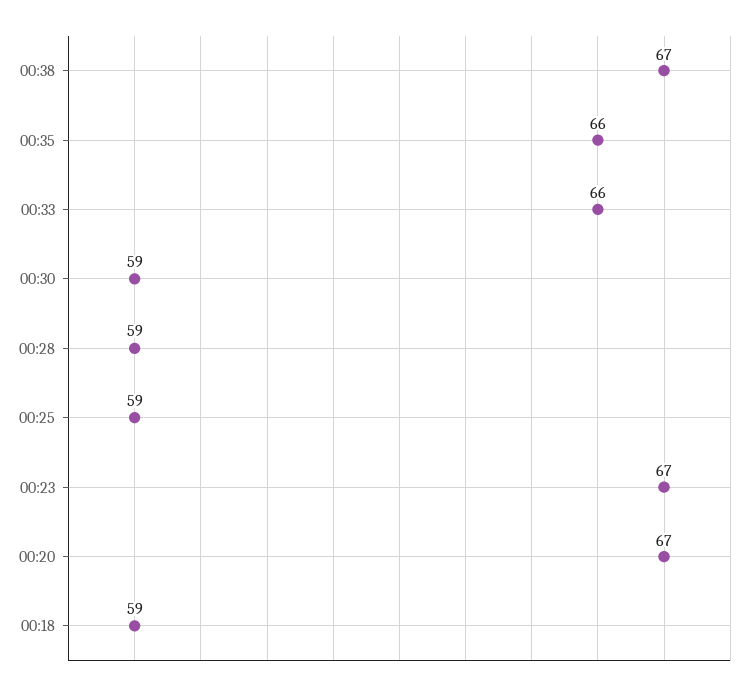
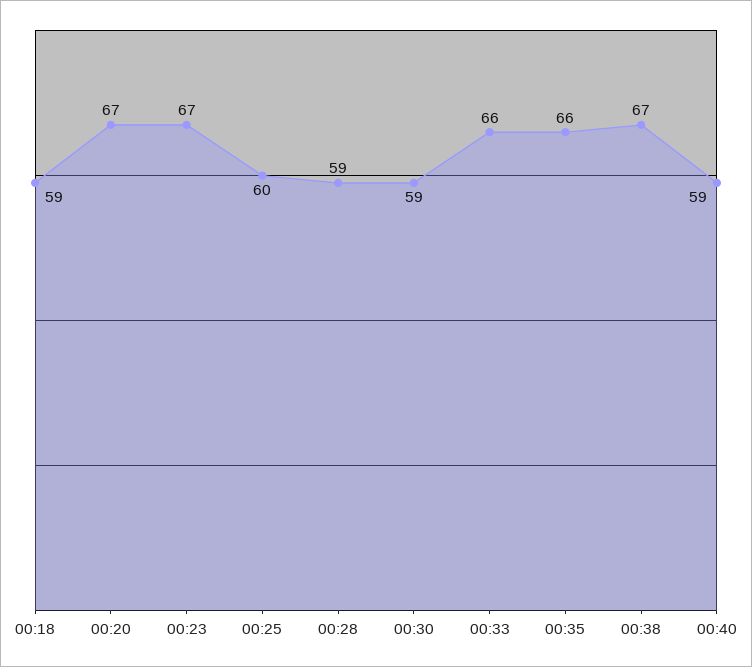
00:25: 59 -> 60
00:40: none -> 59

